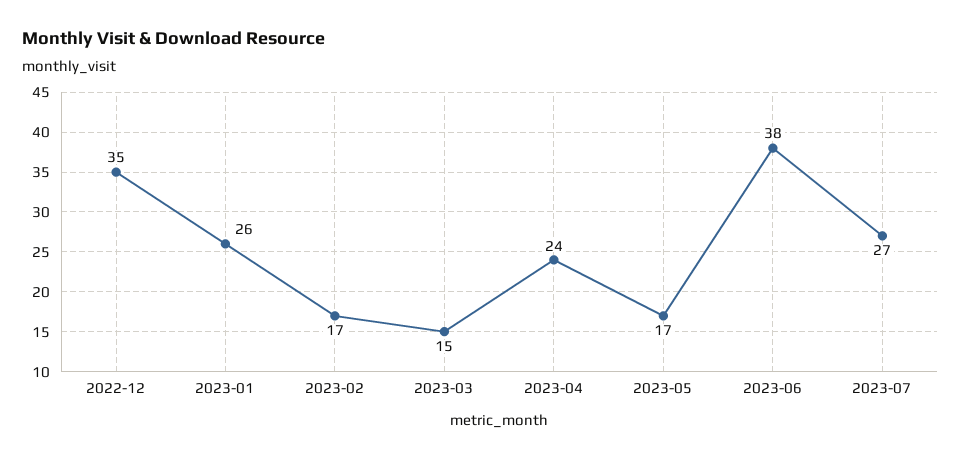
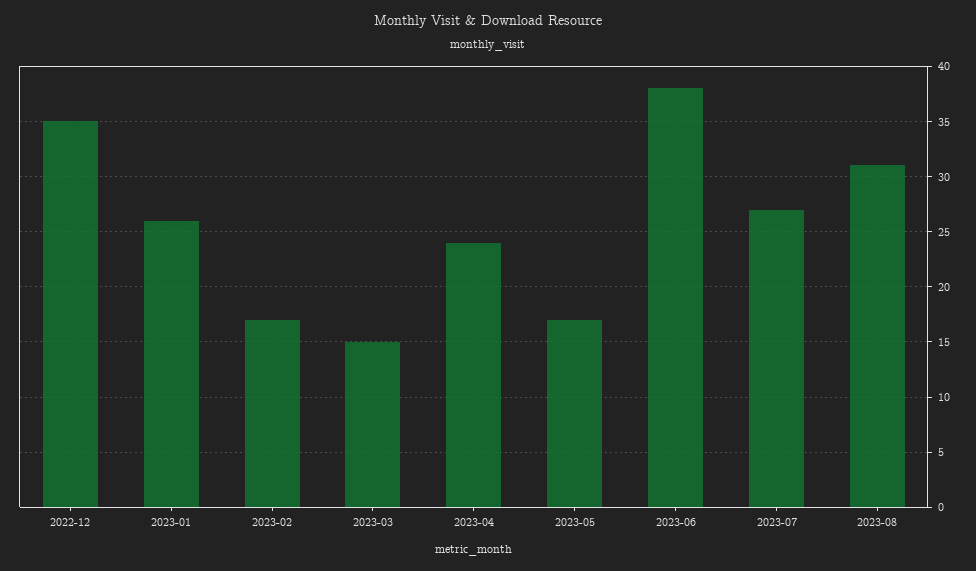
2023-08: none -> 31

